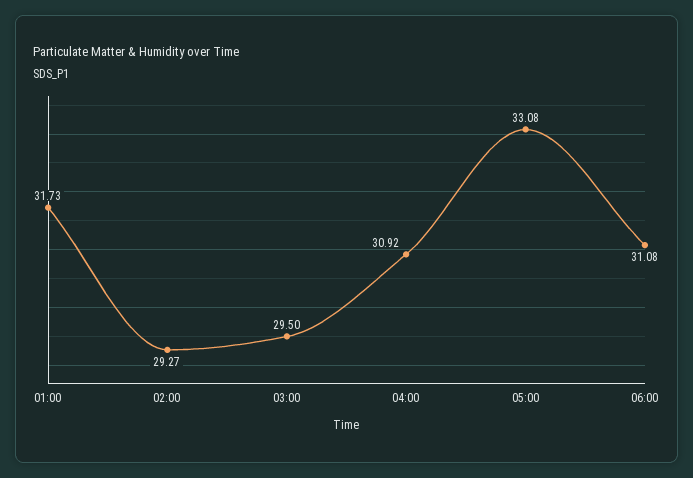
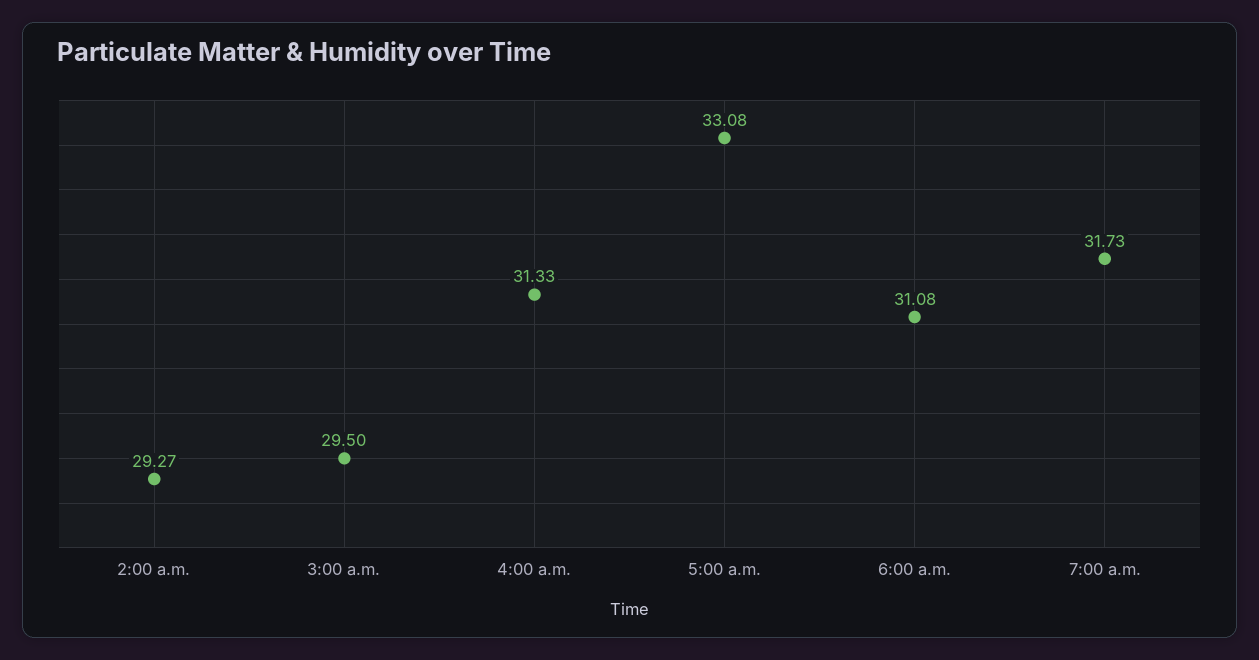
01:00: 31.73 -> none
04:00: 30.92 -> 31.33
7:00 a.m.: none -> 31.73

